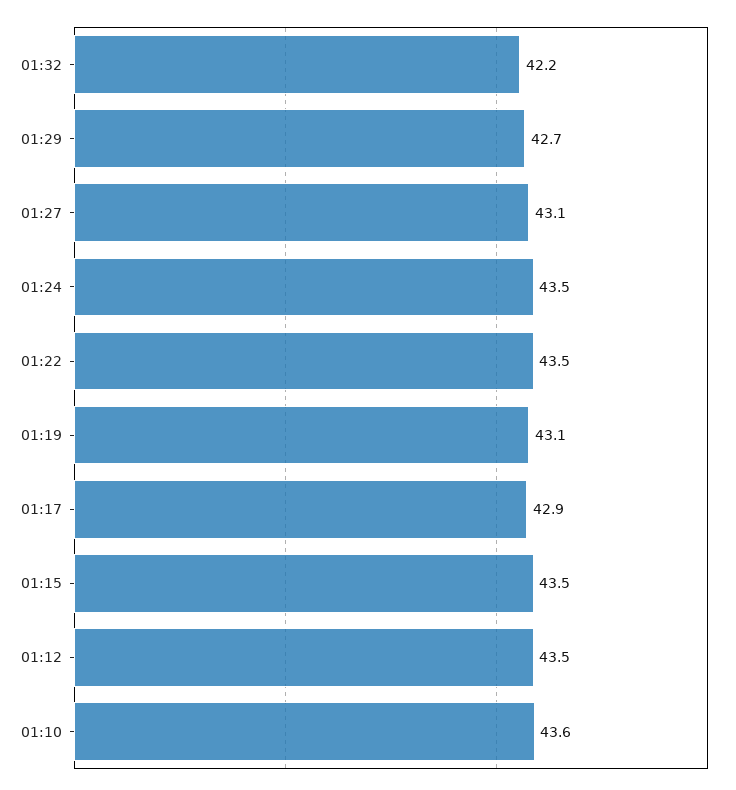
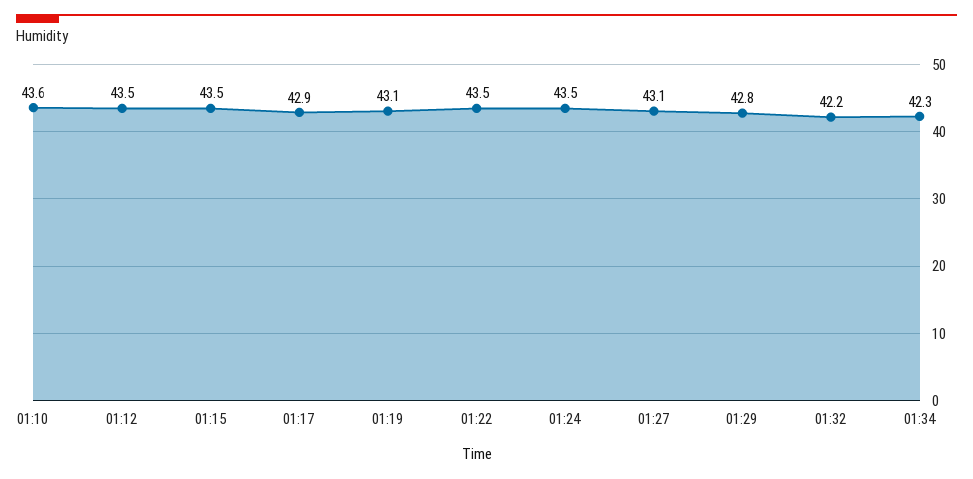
01:29: 42.7 -> 42.8
01:34: none -> 42.3

